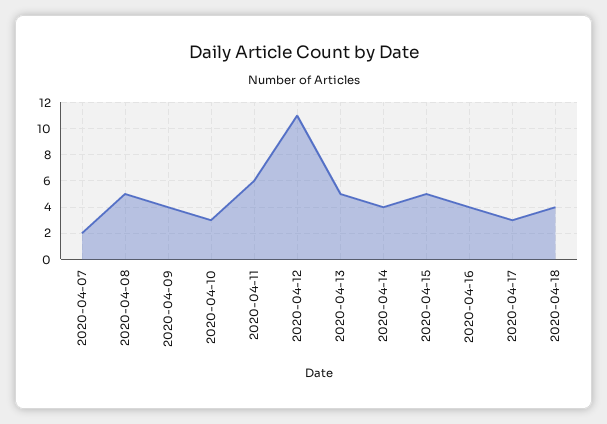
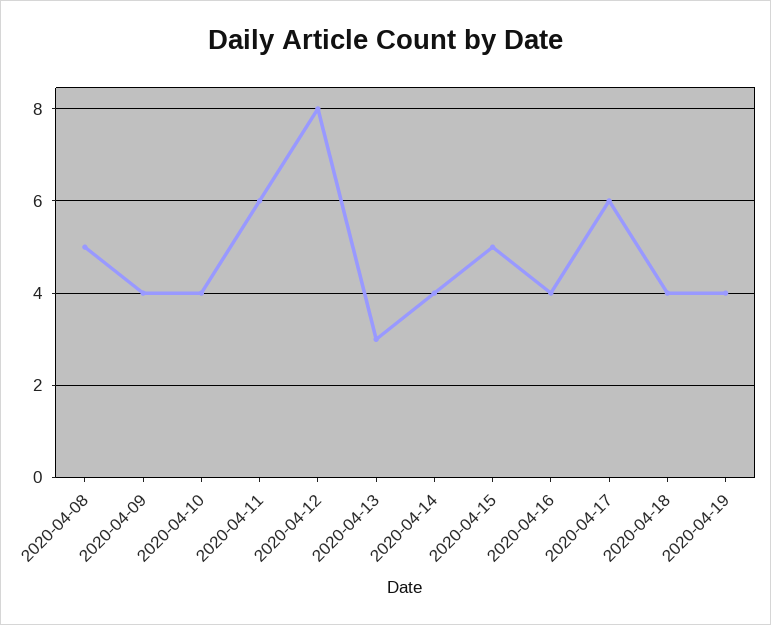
2020-04-07: 2 -> none
2020-04-10: 3 -> 4
2020-04-12: 11 -> 8
2020-04-13: 5 -> 3
2020-04-17: 3 -> 6
2020-04-19: none -> 4

